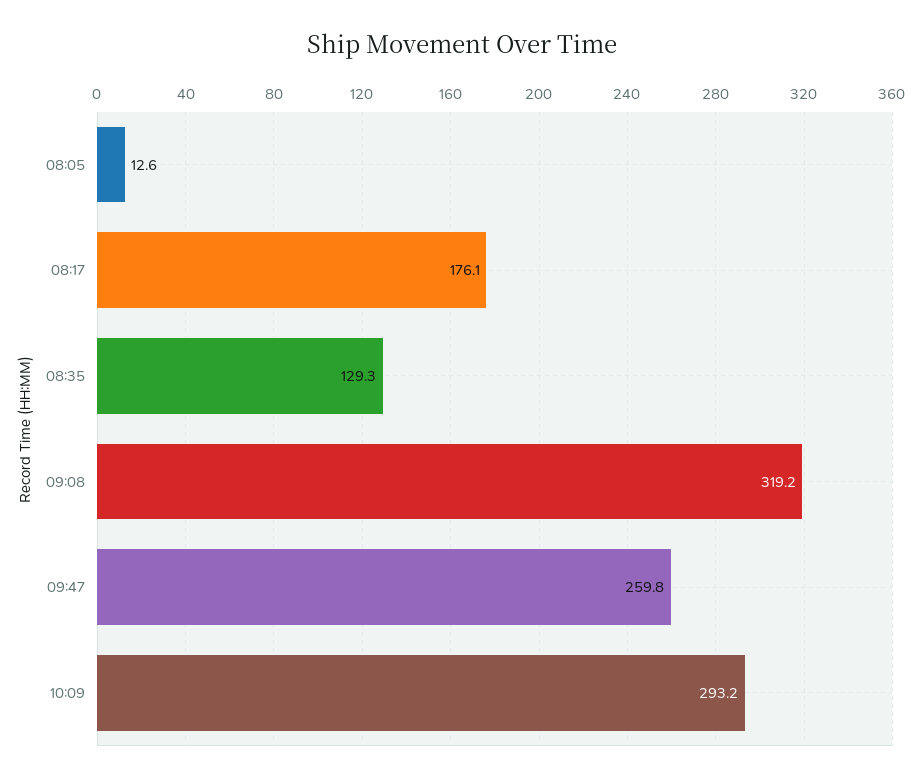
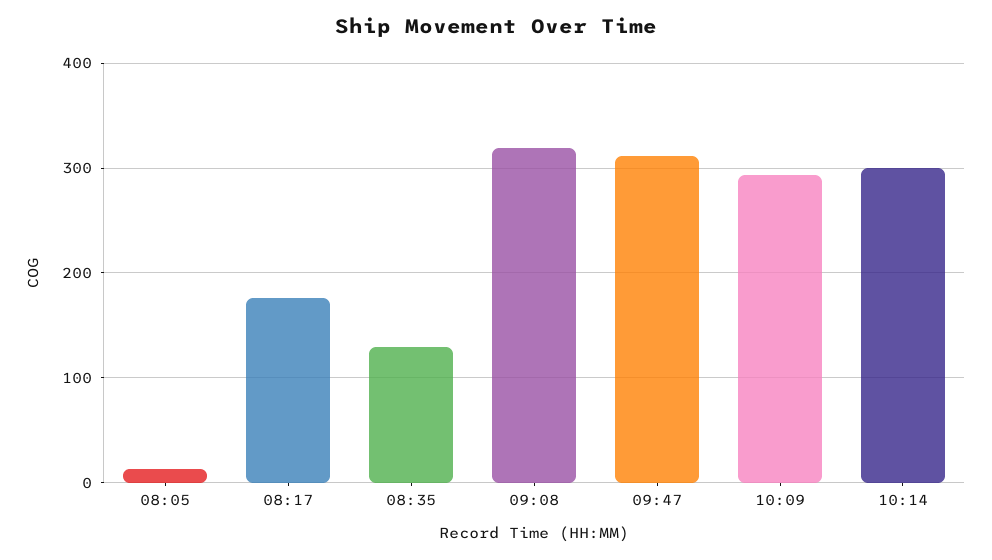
09:47: 259.8 -> 310
10:14: none -> 300

